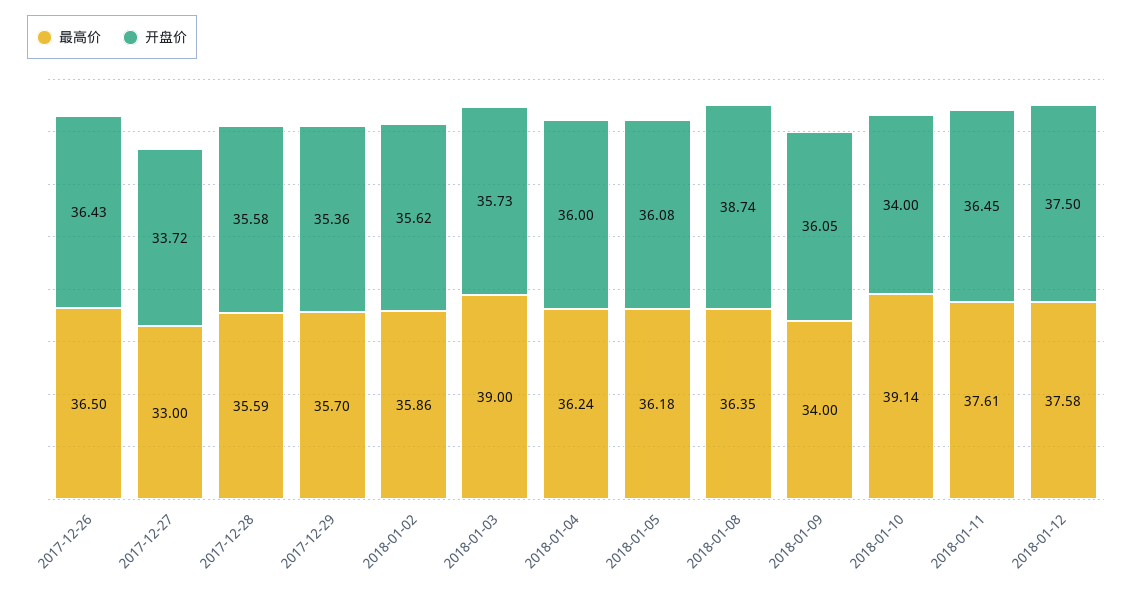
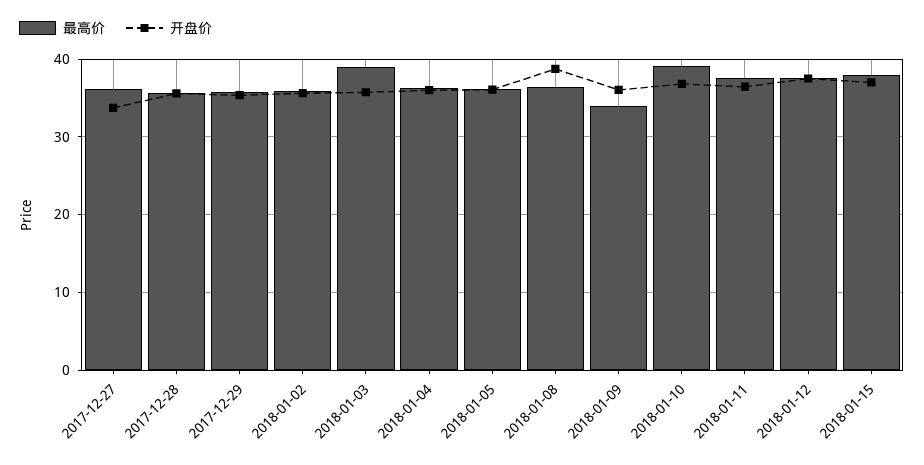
最高价, 2017-12-26: 36.5 -> none
开盘价, 2017-12-26: 36.43 -> none
最高价, 2017-12-27: 33 -> 36
开盘价, 2018-01-10: 34 -> 37
最高价, 2018-01-15: none -> 38
开盘价, 2018-01-15: none -> 37

